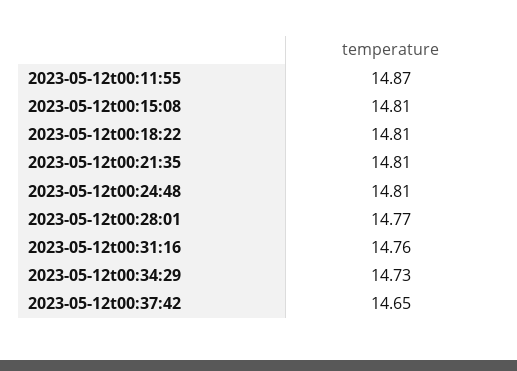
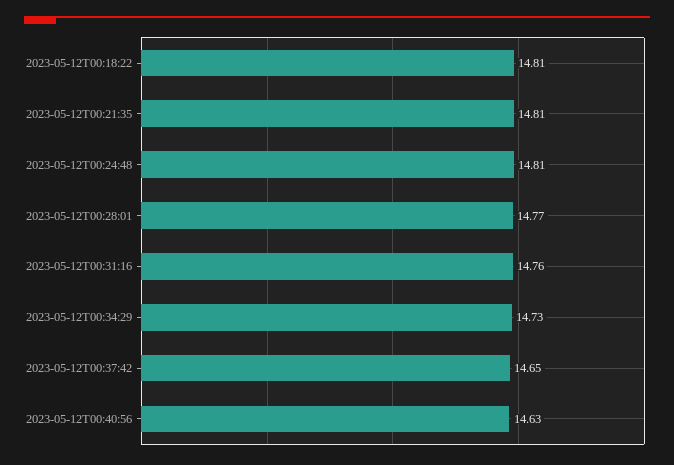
2023-05-12t00:11:55: 14.87 -> none
2023-05-12t00:15:08: 14.81 -> none
2023-05-12T00:40:56: none -> 14.63

